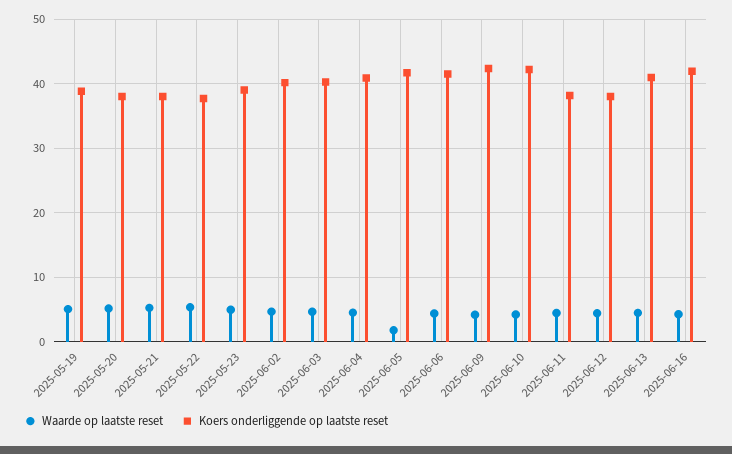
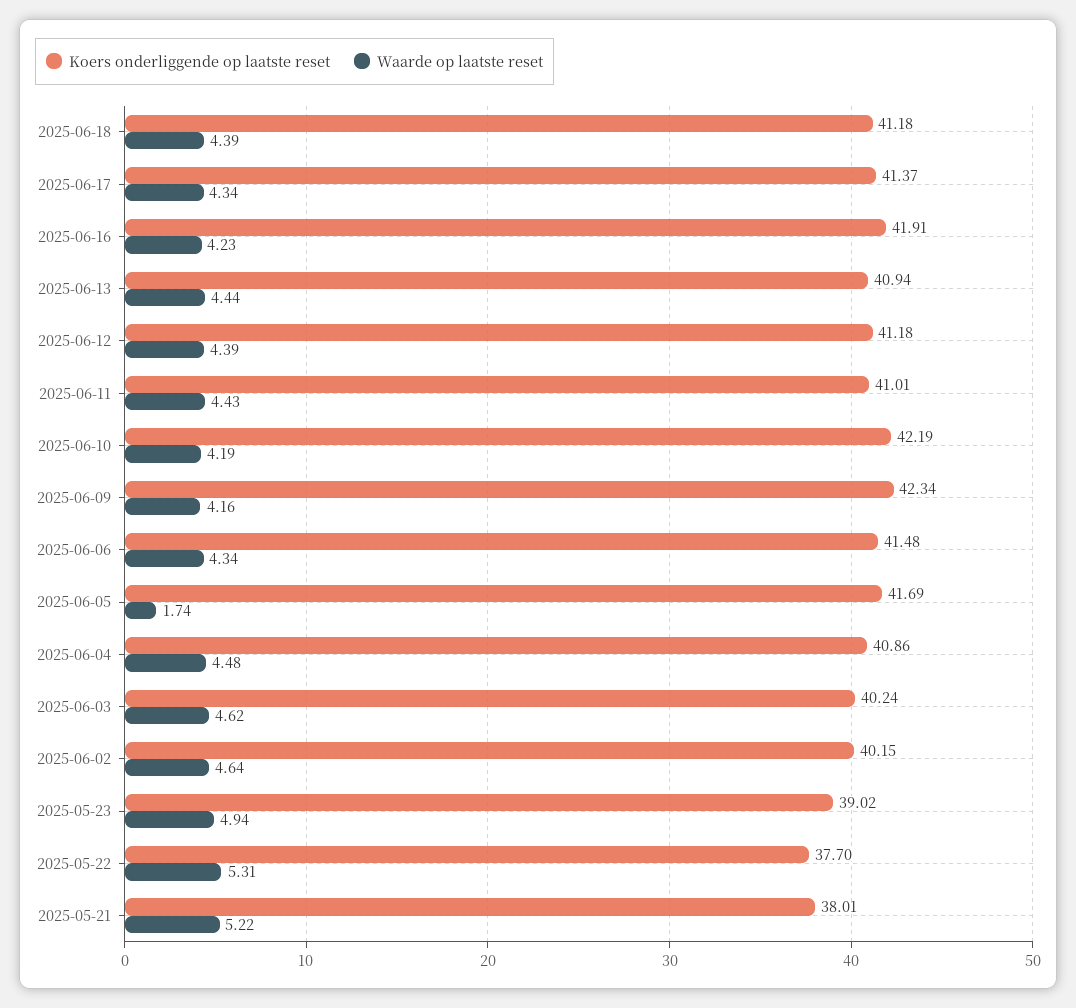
Waarde op laatste reset, 2025-05-19: 5 -> none
Koers onderliggende op laatste reset, 2025-05-19: 39 -> none
Waarde op laatste reset, 2025-05-20: 5 -> none
Koers onderliggende op laatste reset, 2025-05-20: 38 -> none
Koers onderliggende op laatste reset, 2025-06-11: 38 -> 41.01
Koers onderliggende op laatste reset, 2025-06-12: 38 -> 41.18
Koers onderliggende op laatste reset, 2025-06-18: none -> 41.18
Waarde op laatste reset, 2025-06-18: none -> 4.39
Koers onderliggende op laatste reset, 2025-06-17: none -> 41.37
Waarde op laatste reset, 2025-06-17: none -> 4.34

